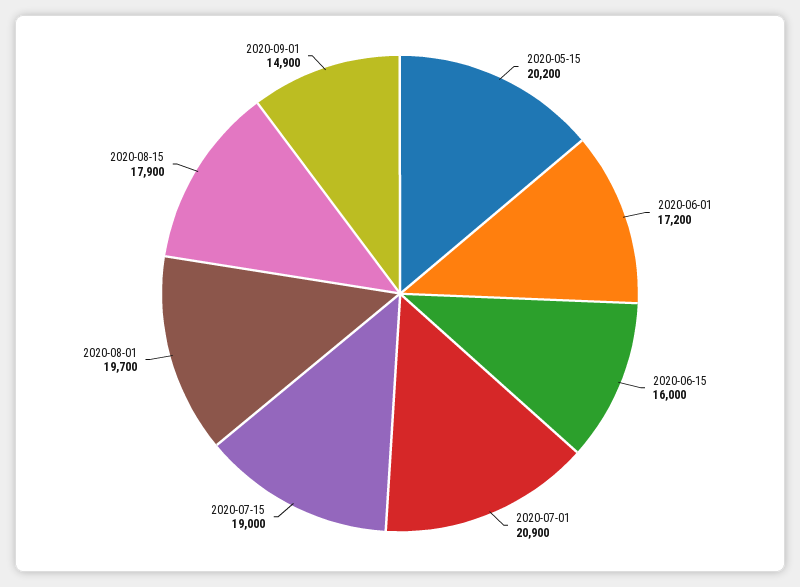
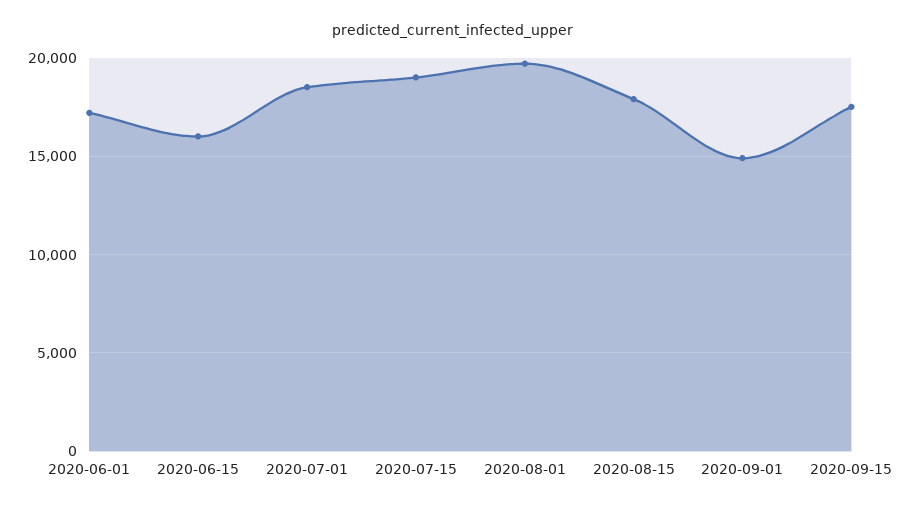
2020-05-15: 20200 -> none
2020-07-01: 20900 -> 18500
2020-09-15: none -> 17500

